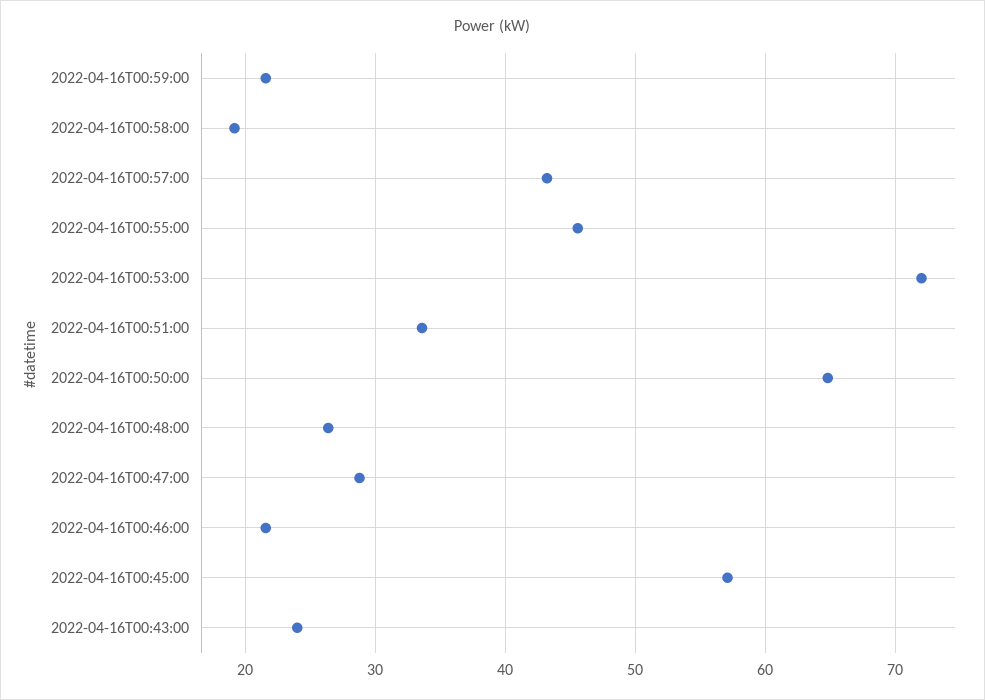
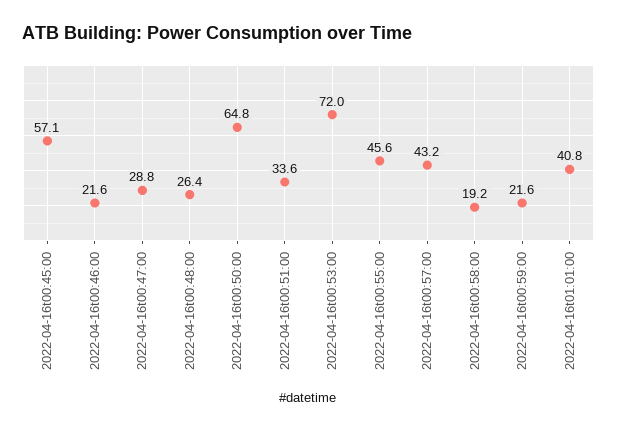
2022-04-16T00:43:00: 24 -> none
2022-04-16t01:01:00: none -> 40.8

